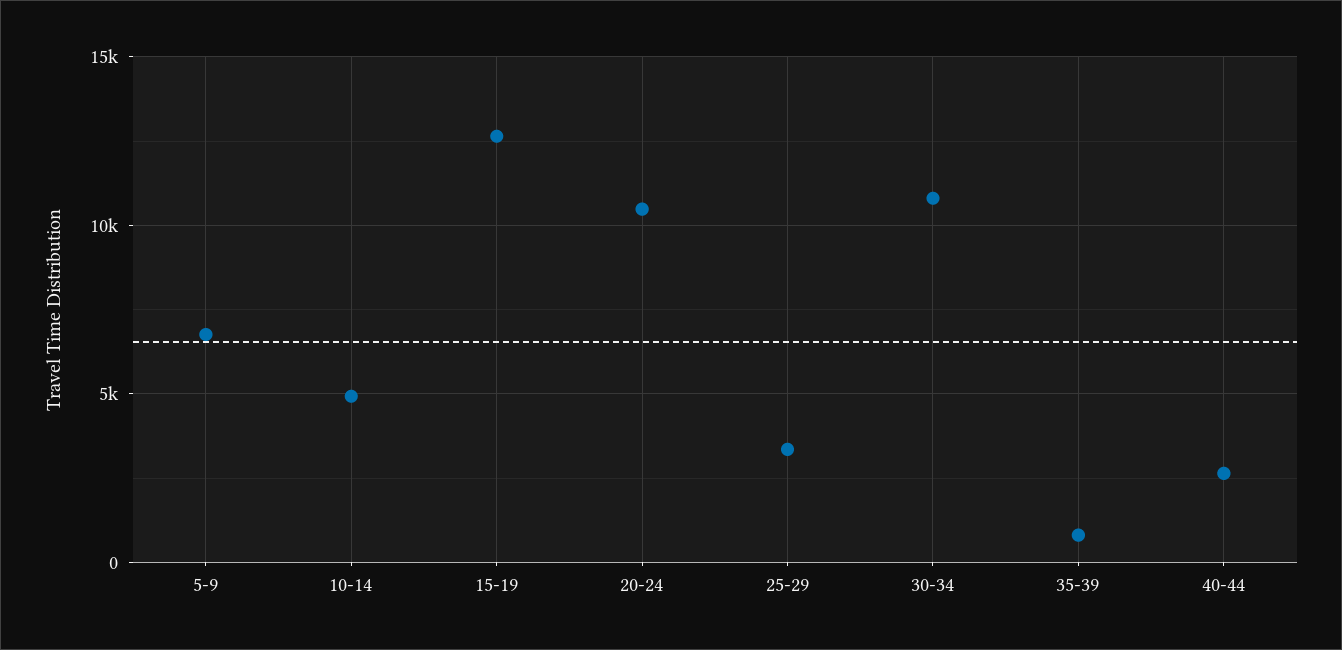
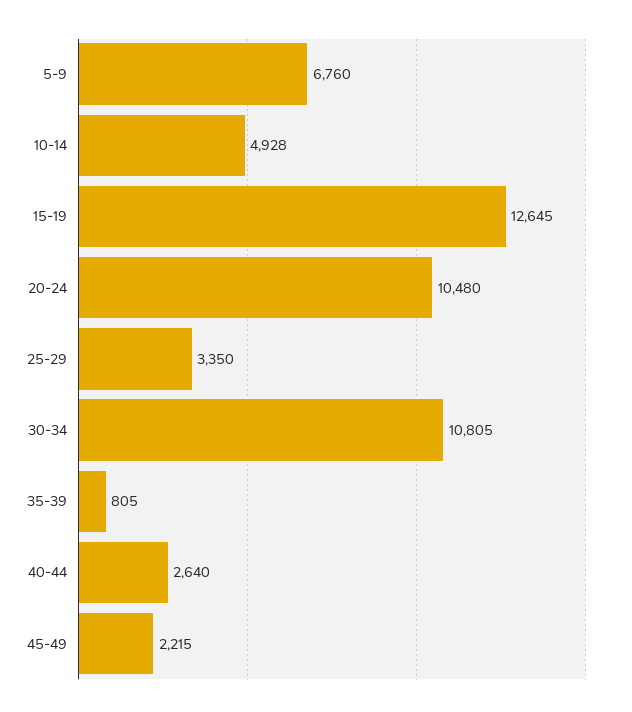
45-49: none -> 2215

